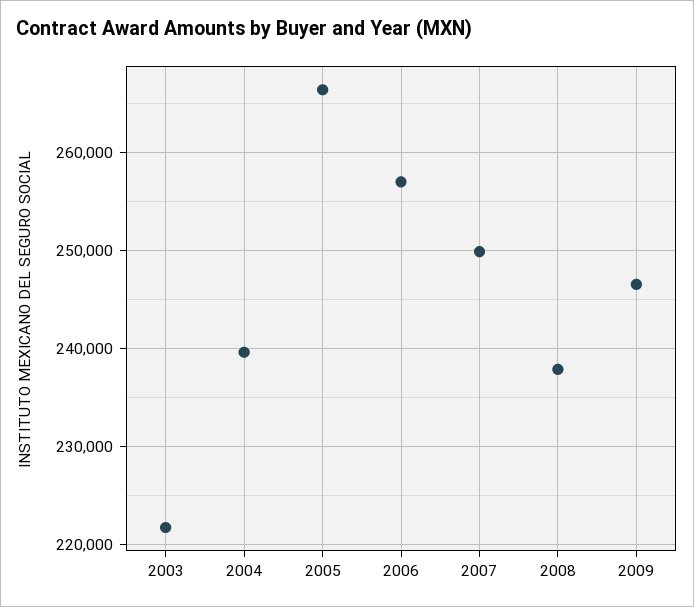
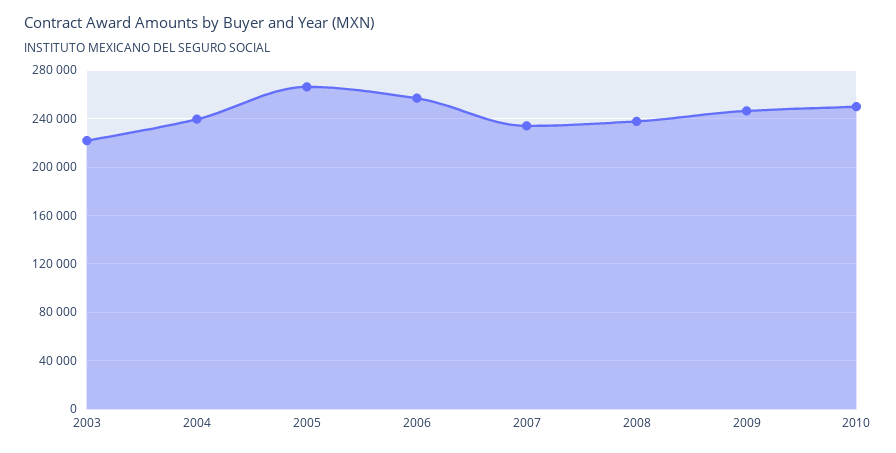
2007: 250000 -> 235000
2010: none -> 250000

